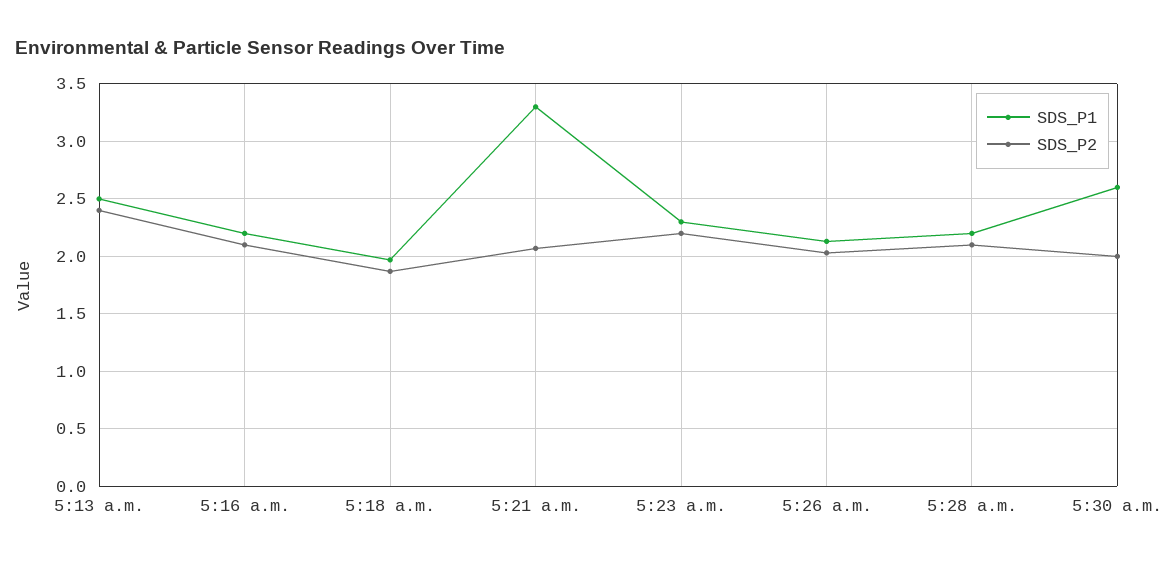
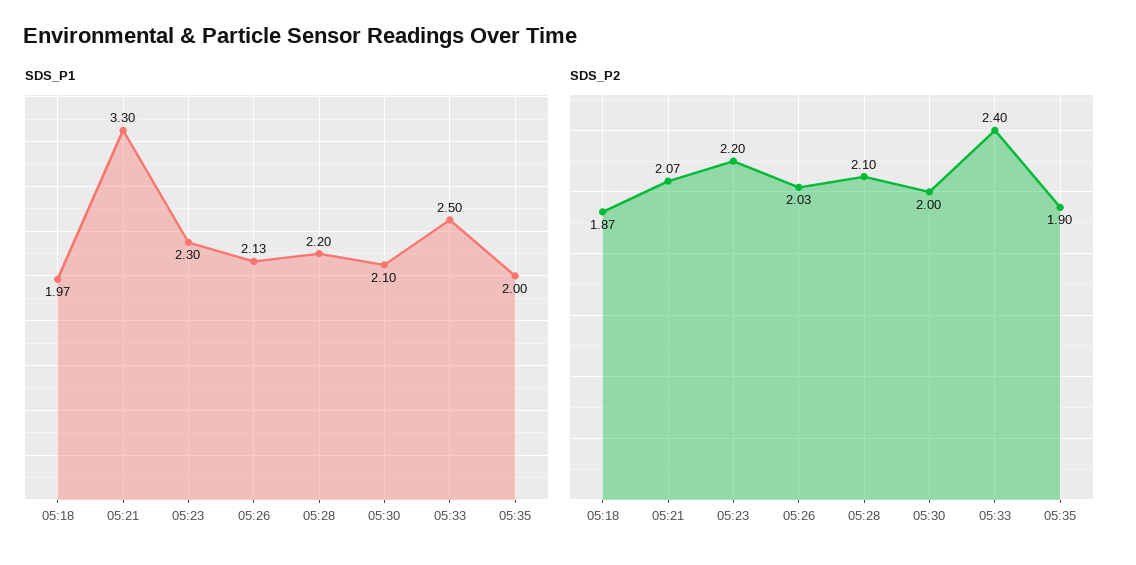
SDS_P1, 5:13 a.m.: 2.5 -> none
SDS_P2, 5:13 a.m.: 2.4 -> none
SDS_P1, 5:16 a.m.: 2.2 -> none
SDS_P2, 5:16 a.m.: 2.1 -> none
SDS_P1, 5:30 a.m.: 2.6 -> 2.1
SDS_P1, 05:33: none -> 2.5
SDS_P1, 05:35: none -> 2
SDS_P2, 05:33: none -> 2.4
SDS_P2, 05:35: none -> 1.9

